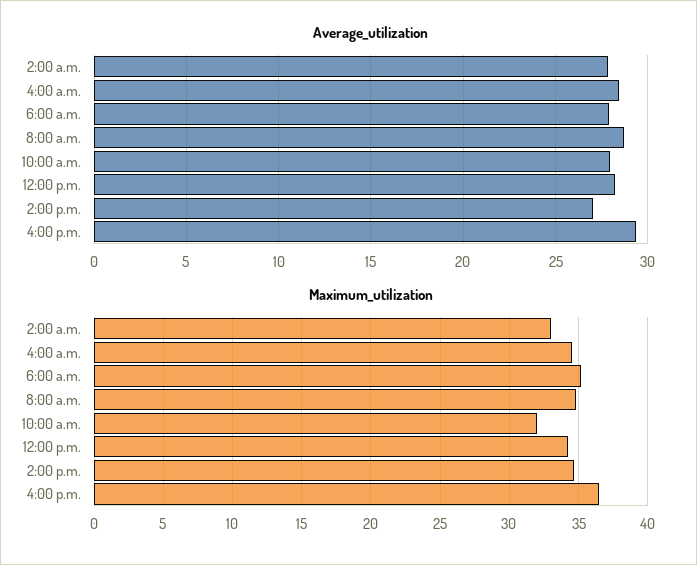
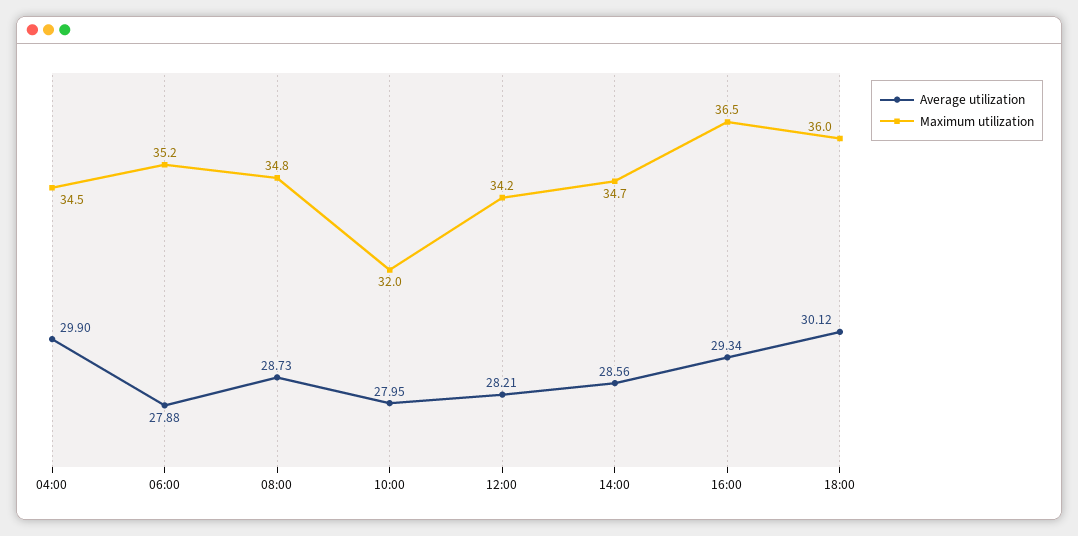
Average_utilization, 2:00 a.m.: 28 -> none
Average_utilization, 4:00 a.m.: 28.5 -> 29.9
Average_utilization, 2:00 p.m.: 27 -> 28.56
Maximum_utilization, 2:00 a.m.: 33 -> none
Average_utilization, 18:00: none -> 30.12
Maximum_utilization, 18:00: none -> 36

